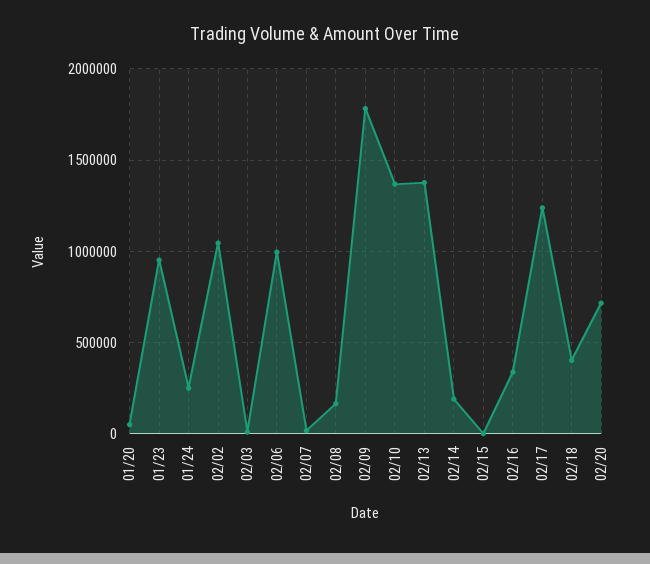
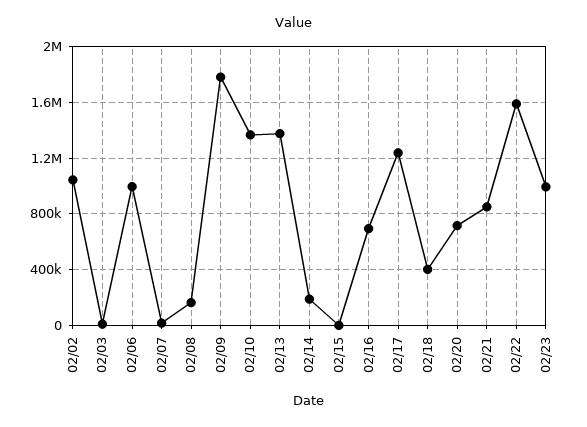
01/20: 50000 -> none
01/23: 950000 -> none
01/24: 250000 -> none
02/16: 350000 -> 700000
02/21: none -> 850000
02/22: none -> 1600000
02/23: none -> 1000000

